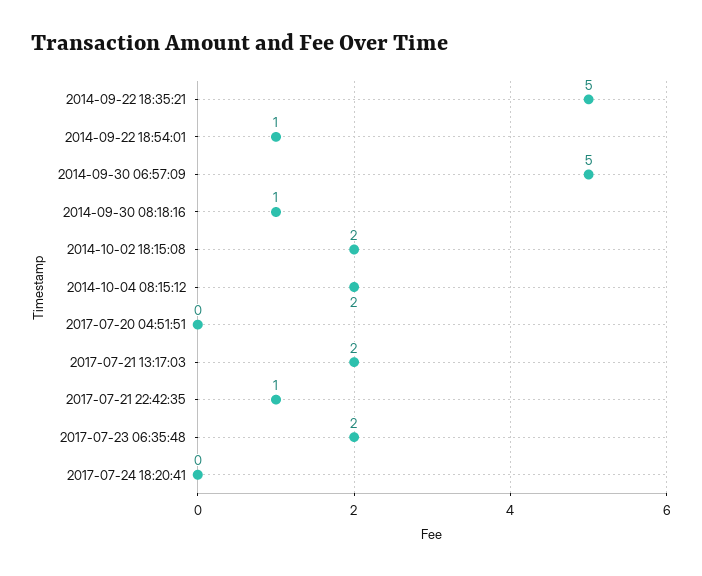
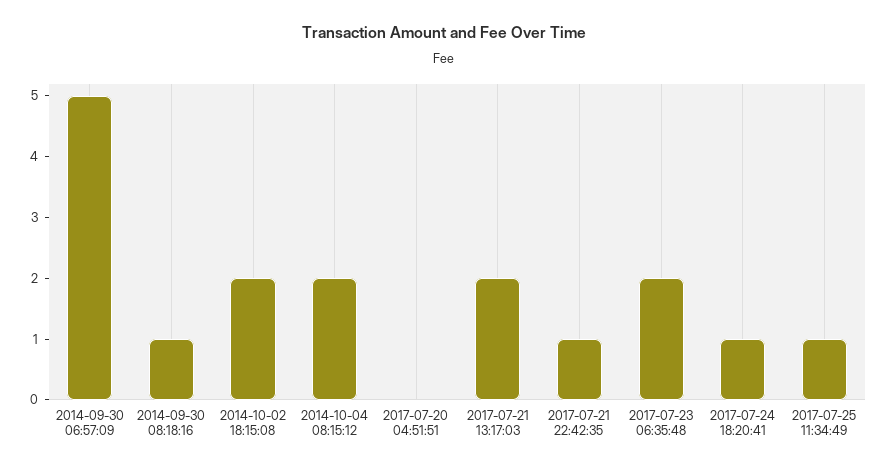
2014-09-22 18:35:21: 5 -> none
2014-09-22 18:54:01: 1 -> none
2017-07-24 18:20:41: 0 -> 1
2017-07-25 11:34:49: none -> 1

